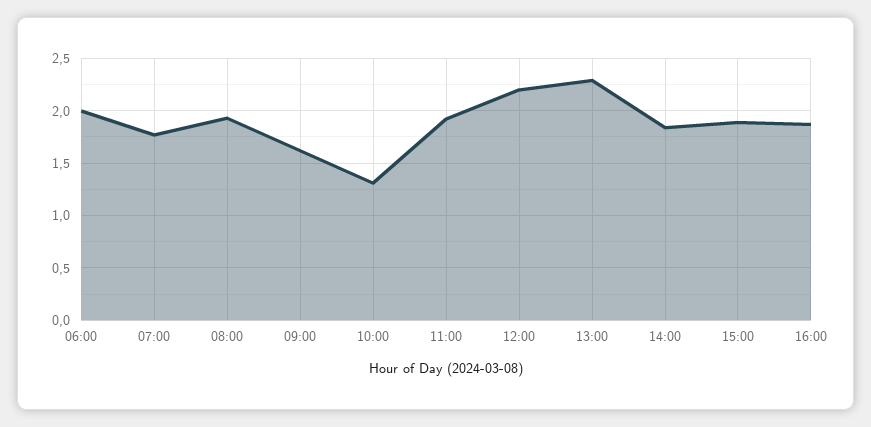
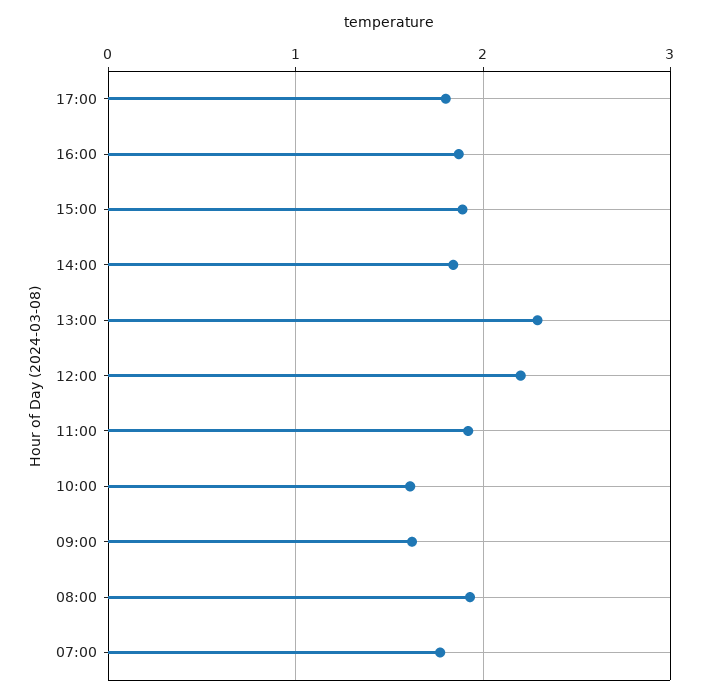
06:00: 2 -> none
10:00: 1.3 -> 1.6
17:00: none -> 1.8

